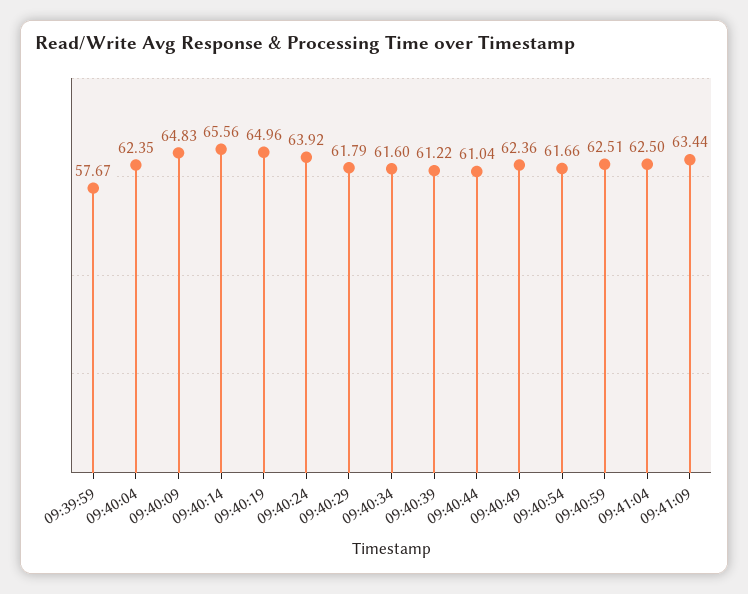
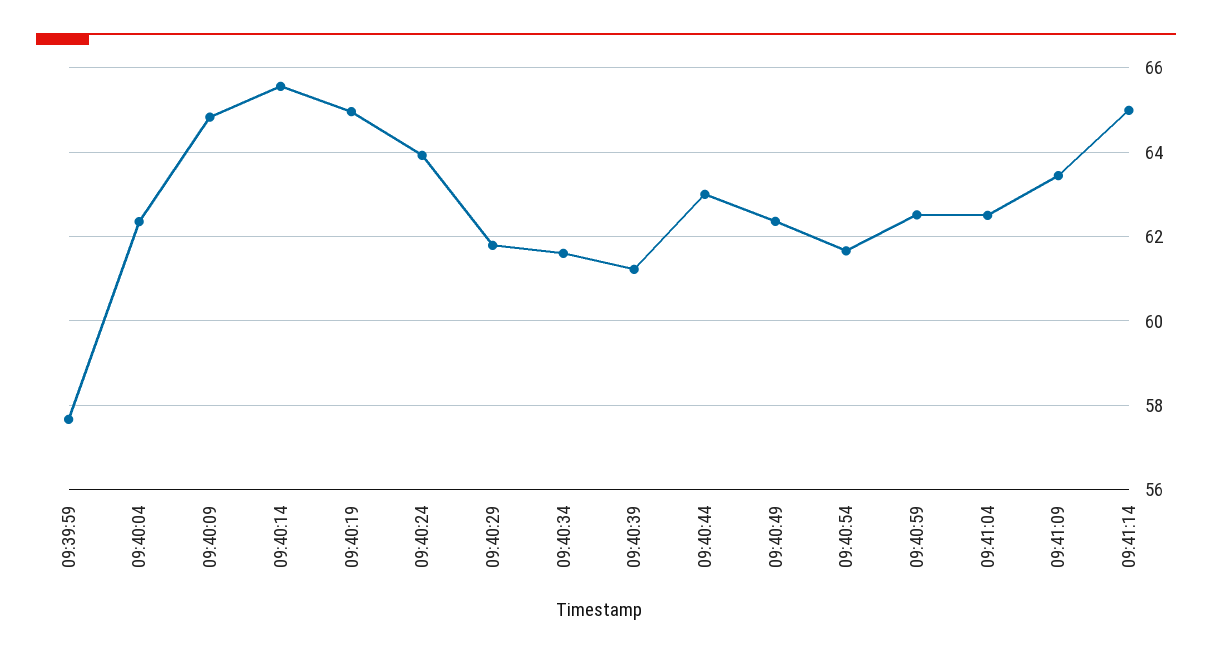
09:40:44: 61.04 -> 63
09:41:14: none -> 65

